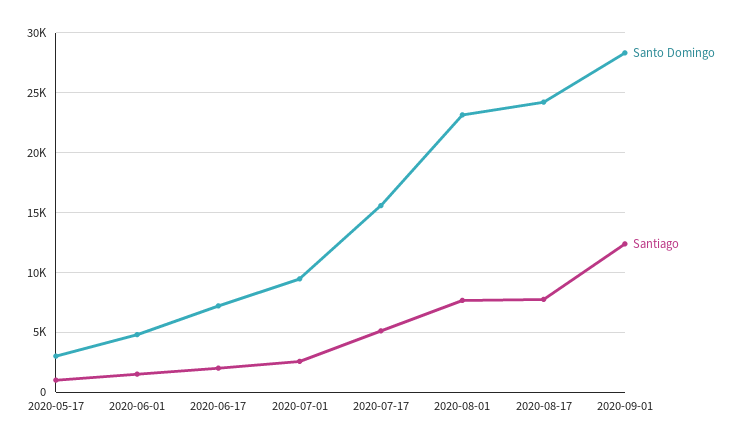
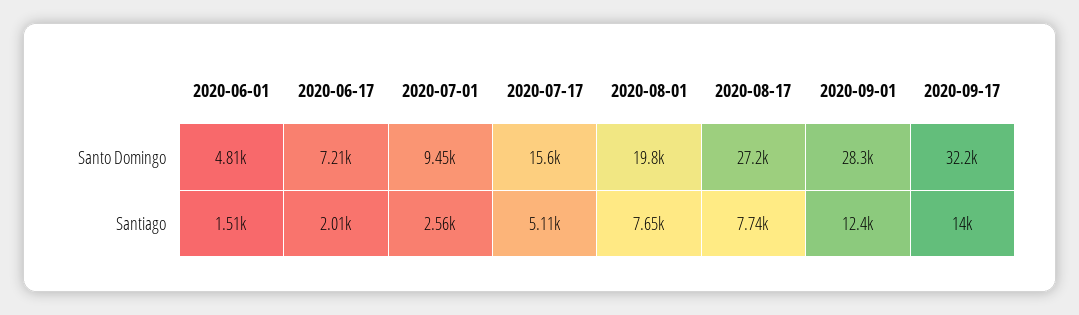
Santo Domingo, 2020-05-17: 3000 -> none
Santiago, 2020-05-17: 1000 -> none
Santo Domingo, 2020-08-01: 23000 -> 19800
Santo Domingo, 2020-08-17: 24000 -> 27200
Santo Domingo, 2020-09-17: none -> 32200
Santiago, 2020-09-17: none -> 14000

